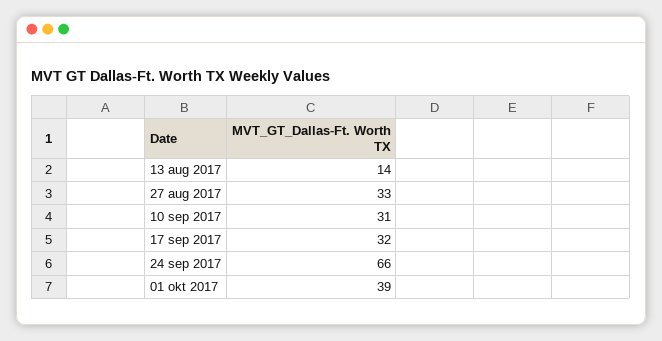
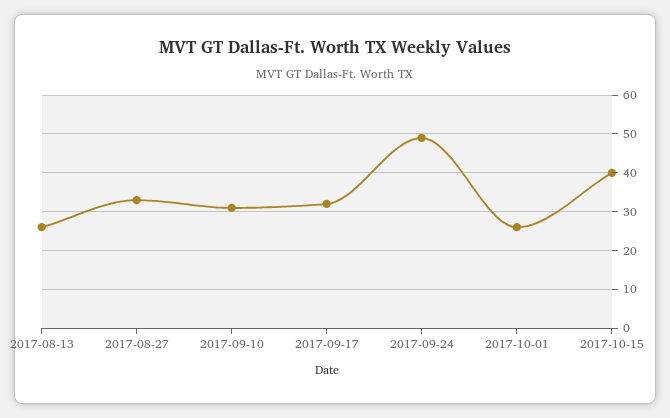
13 aug 2017: 14 -> 25
24 sep 2017: 66 -> 50
01 okt 2017: 39 -> 25
2017-10-15: none -> 40

